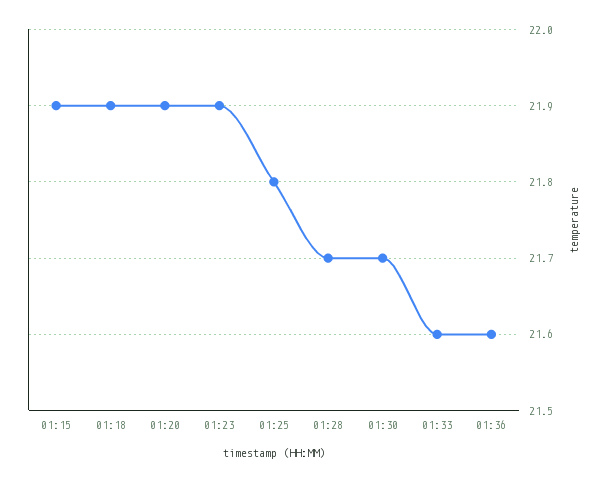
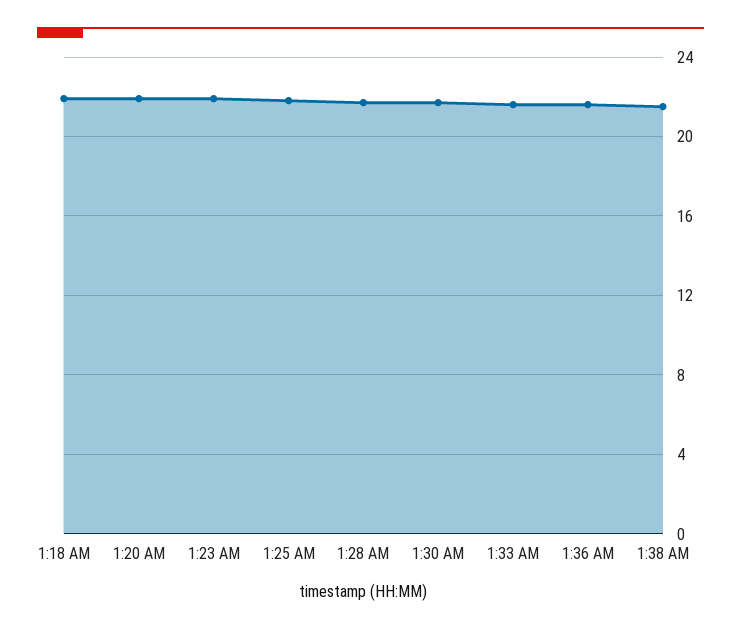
01:15: 21.9 -> none
1:38 AM: none -> 21.5

